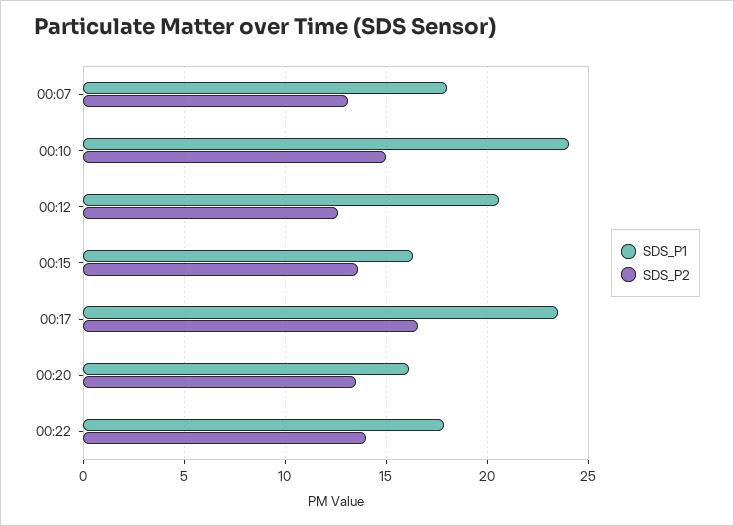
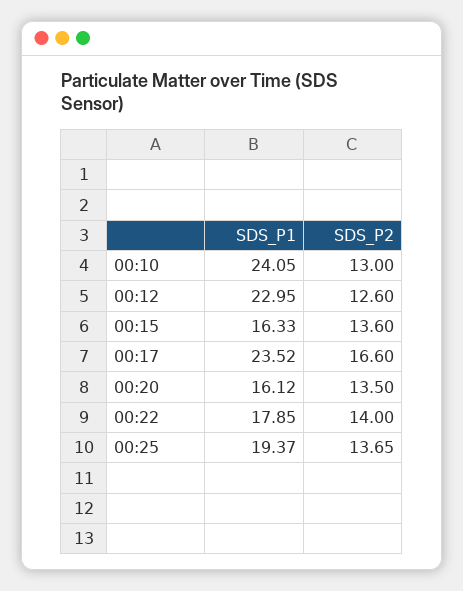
SDS_P1, 00:07: 18 -> none
SDS_P2, 00:07: 13 -> none
SDS_P2, 00:10: 15 -> 13
SDS_P1, 00:12: 20.5 -> 22.95
SDS_P1, 00:25: none -> 19.37
SDS_P2, 00:25: none -> 13.65

